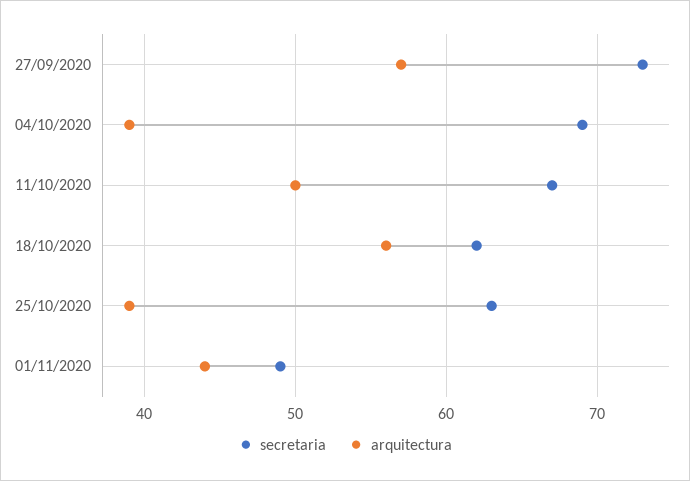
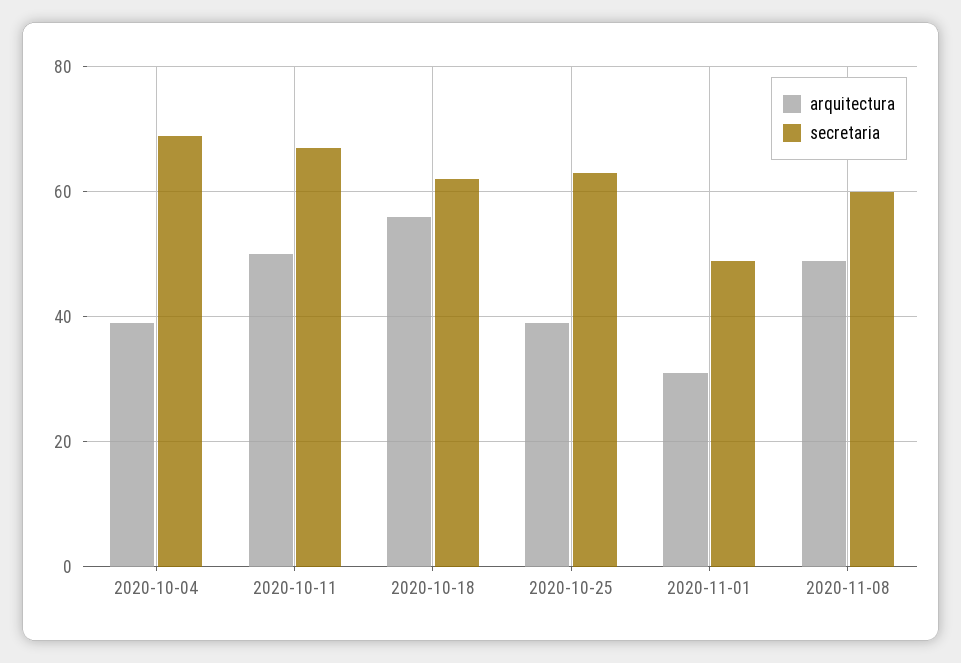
secretaria, 27/09/2020: 73 -> none
arquitectura, 27/09/2020: 57 -> none
arquitectura, 01/11/2020: 44 -> 30
arquitectura, 2020-11-08: none -> 50
secretaria, 2020-11-08: none -> 60

